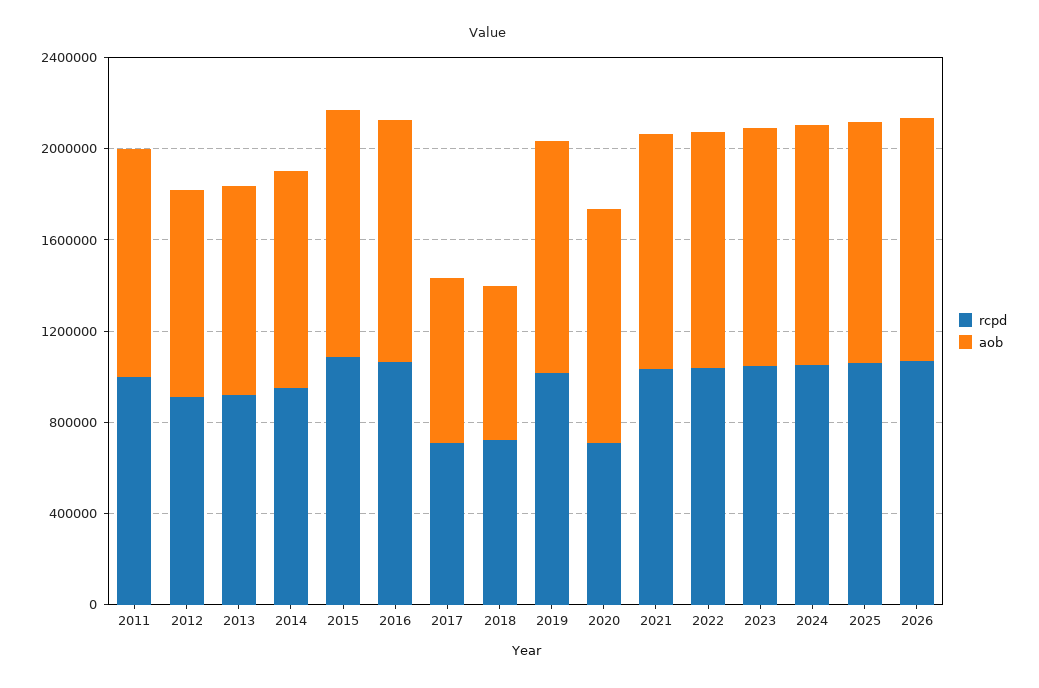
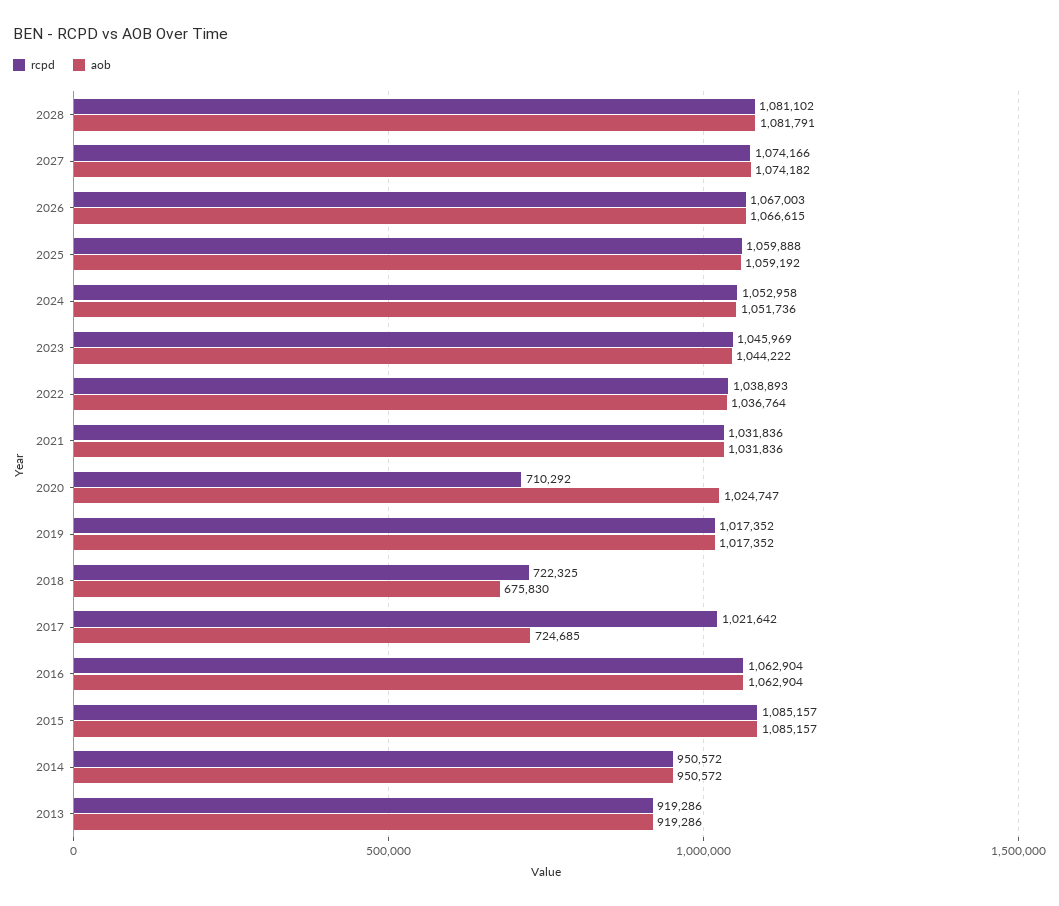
rcpd, 2011: 1000000 -> none
aob, 2011: 1000000 -> none
rcpd, 2012: 900000 -> none
aob, 2012: 900000 -> none
rcpd, 2017: 700000 -> 1021642
rcpd, 2028: none -> 1081102
aob, 2028: none -> 1081791
rcpd, 2027: none -> 1074166
aob, 2027: none -> 1074182

